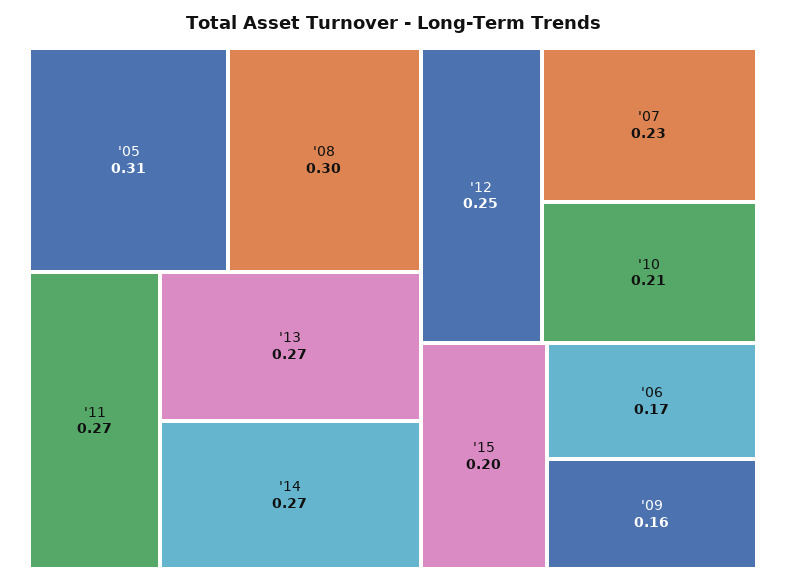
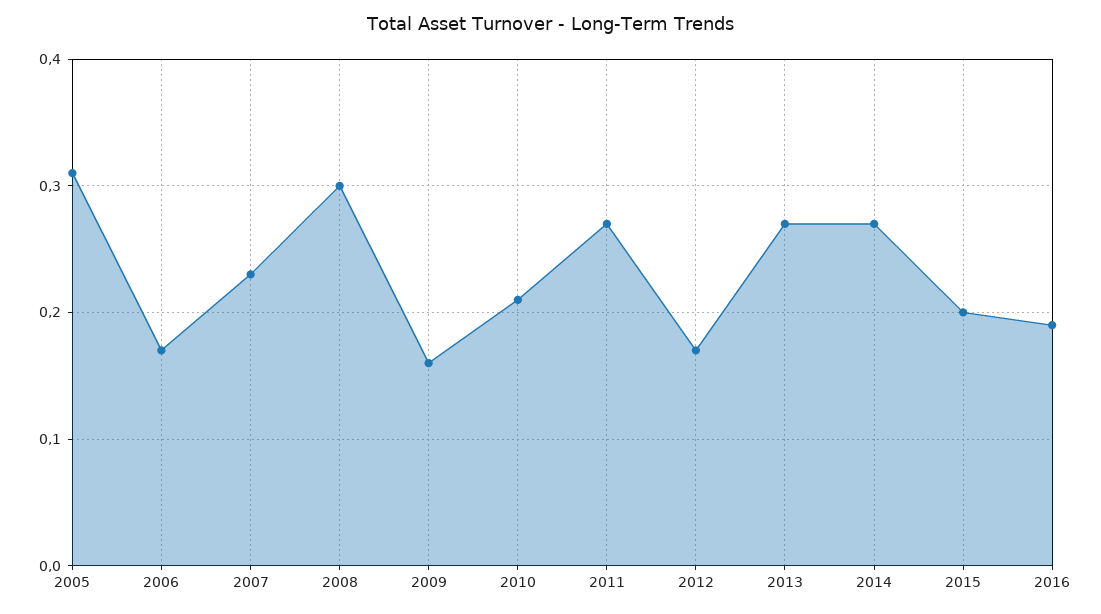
'12: 0.25 -> 0.17
2016: none -> 0.19

